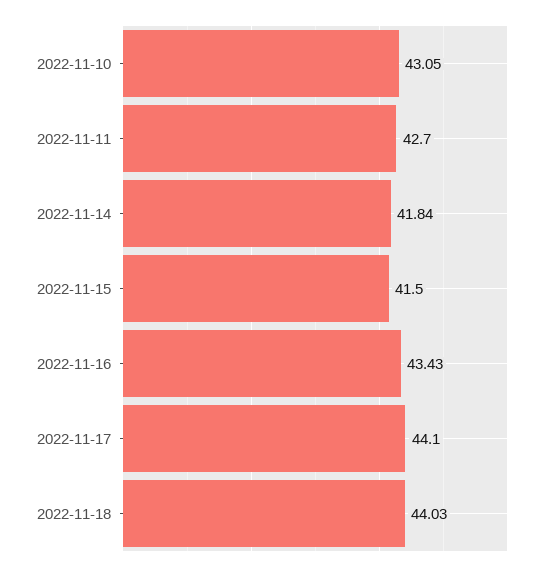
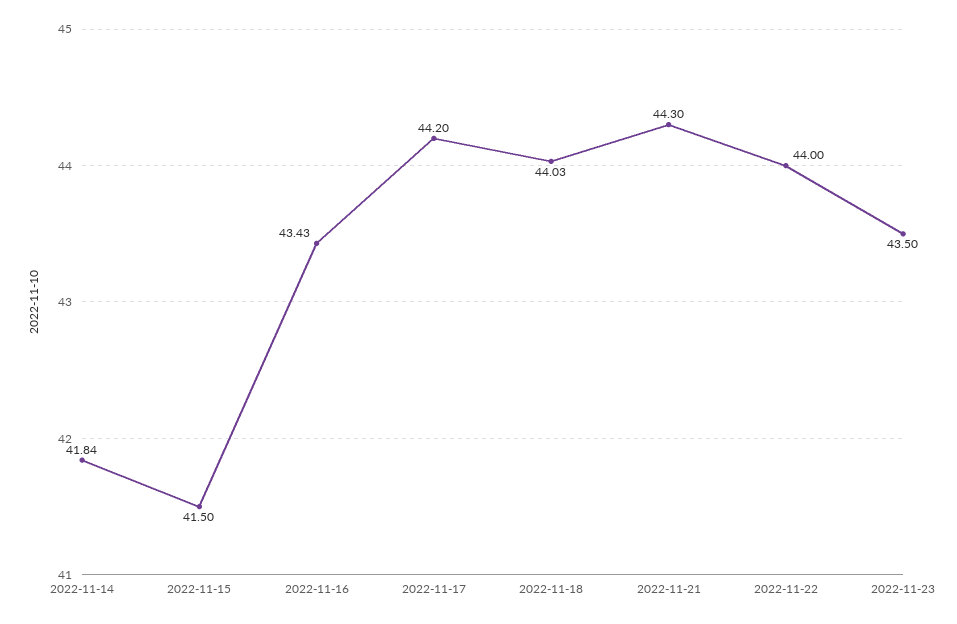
2022-11-10: 43.05 -> none
2022-11-11: 42.7 -> none
2022-11-17: 44.1 -> 44.2
2022-11-21: none -> 44.3
2022-11-22: none -> 44
2022-11-23: none -> 43.5

